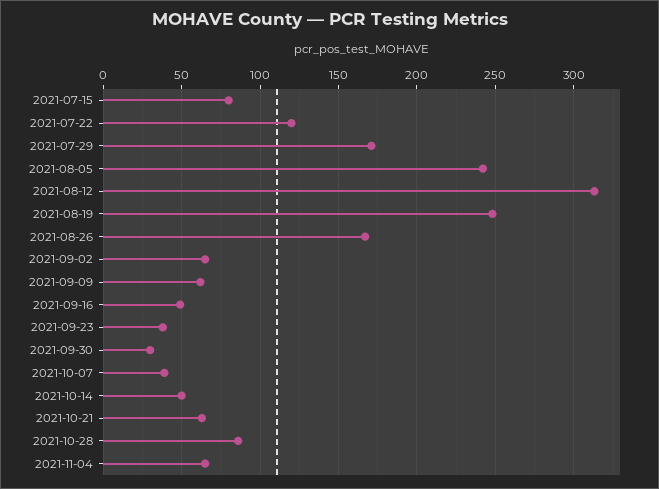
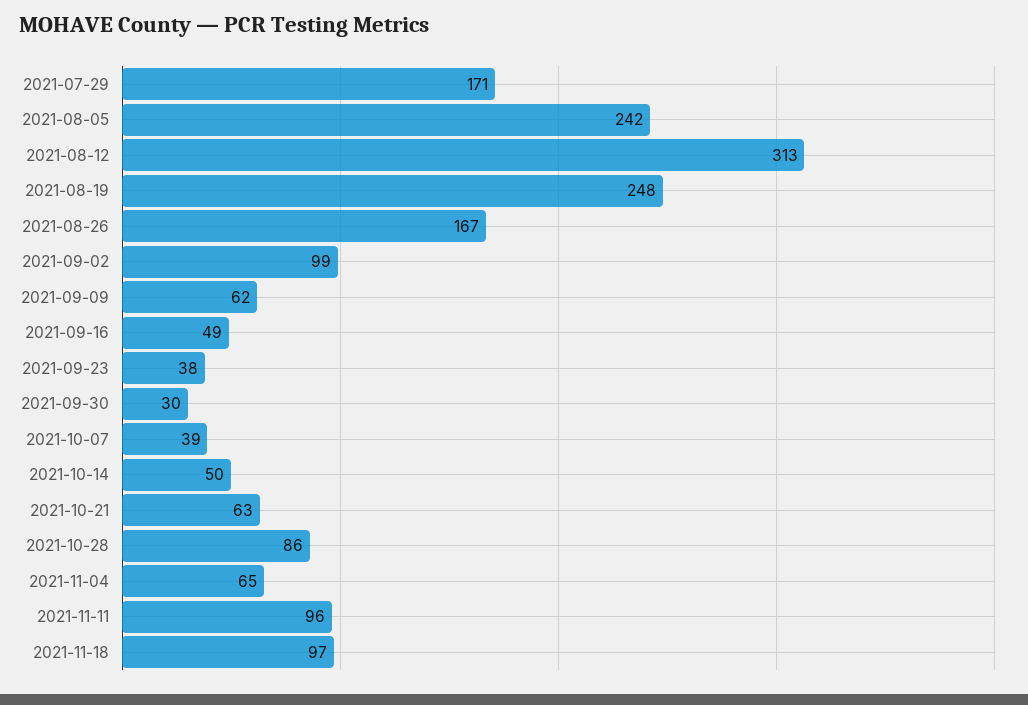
2021-07-15: 80 -> none
2021-07-22: 120 -> none
2021-09-02: 65 -> 99
2021-11-11: none -> 96
2021-11-18: none -> 97

